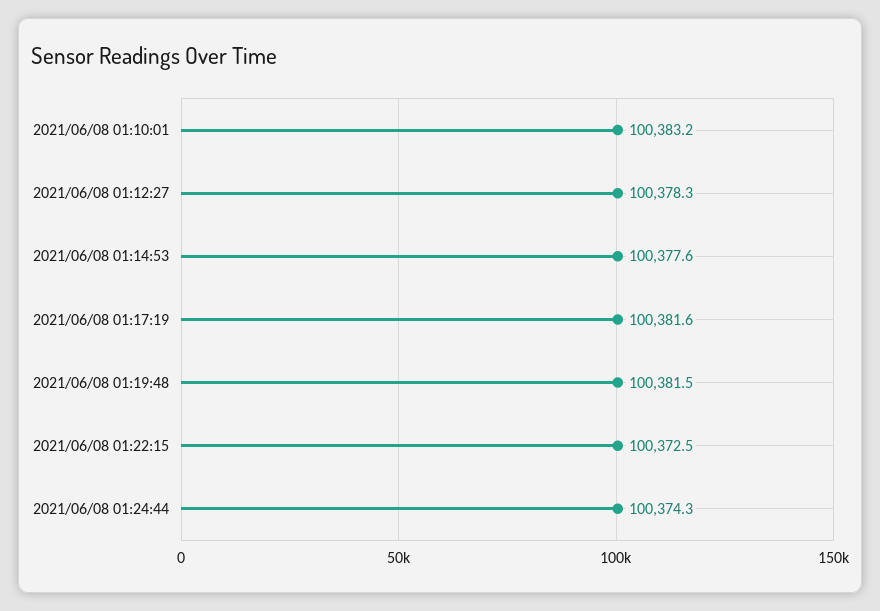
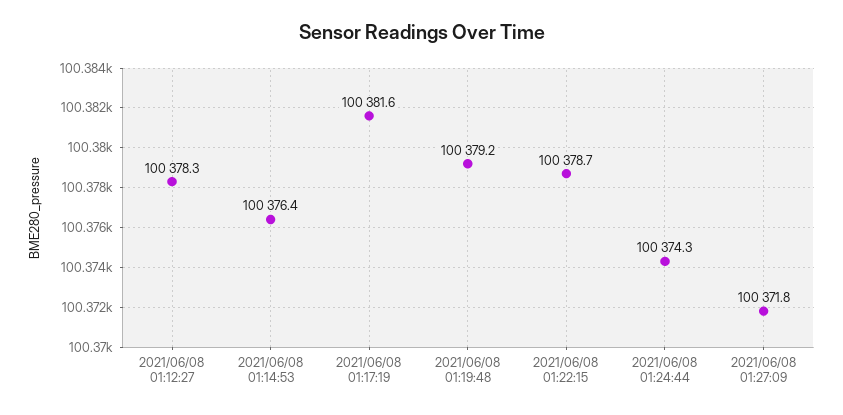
2021/06/08 01:10:01: 100383.2 -> none
2021/06/08 01:14:53: 100377.6 -> 100376.4
2021/06/08 01:19:48: 100381.5 -> 100379.2
2021/06/08 01:22:15: 100372.5 -> 100378.7
2021/06/08 01:27:09: none -> 100371.8

